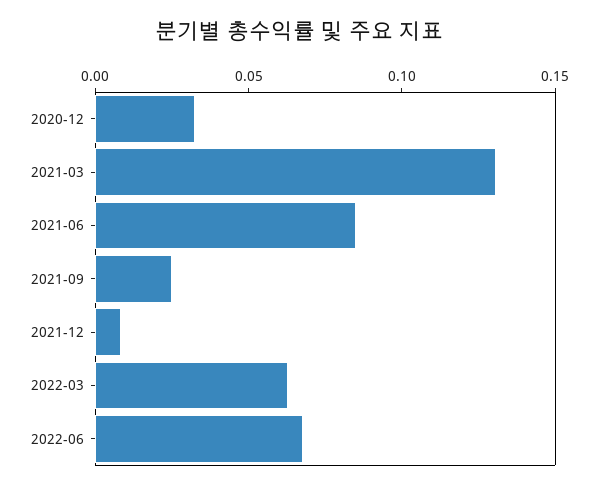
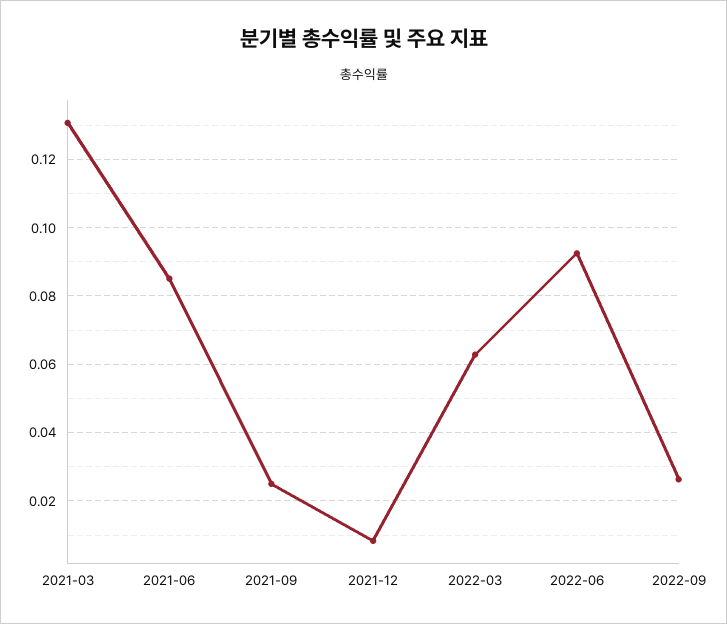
2020-12: 0.03 -> none
2022-06: 0.07 -> 0.092
2022-09: none -> 0.026

